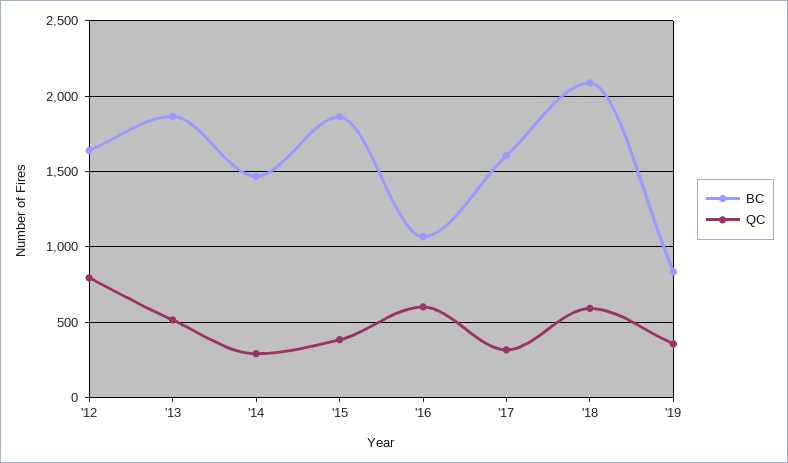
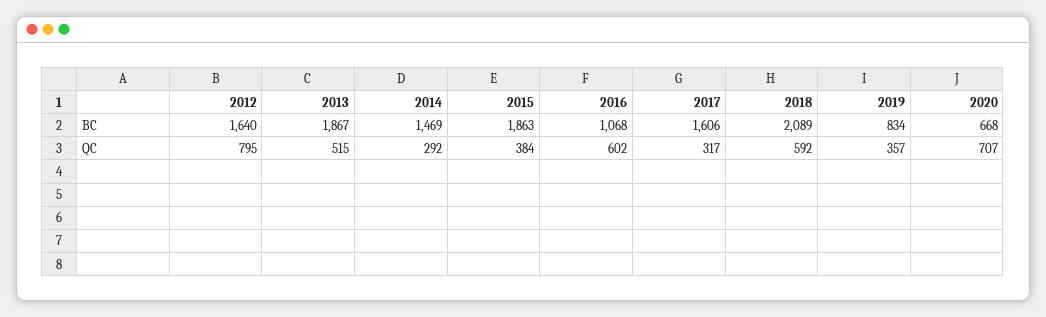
BC, 2020: none -> 668
QC, 2020: none -> 707

